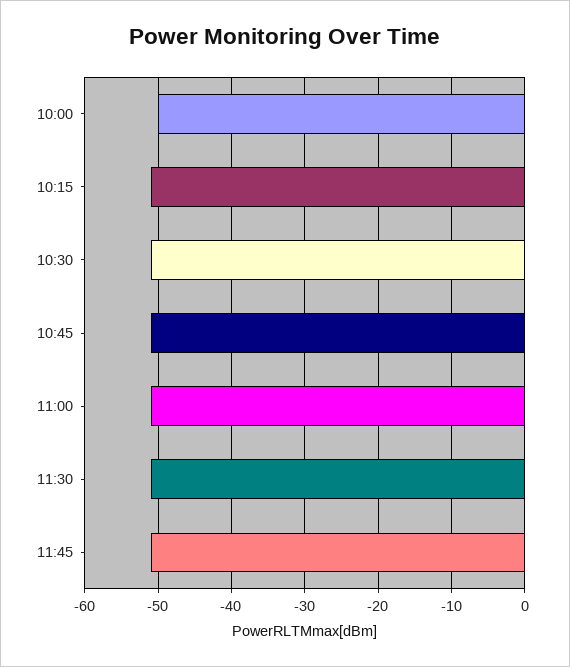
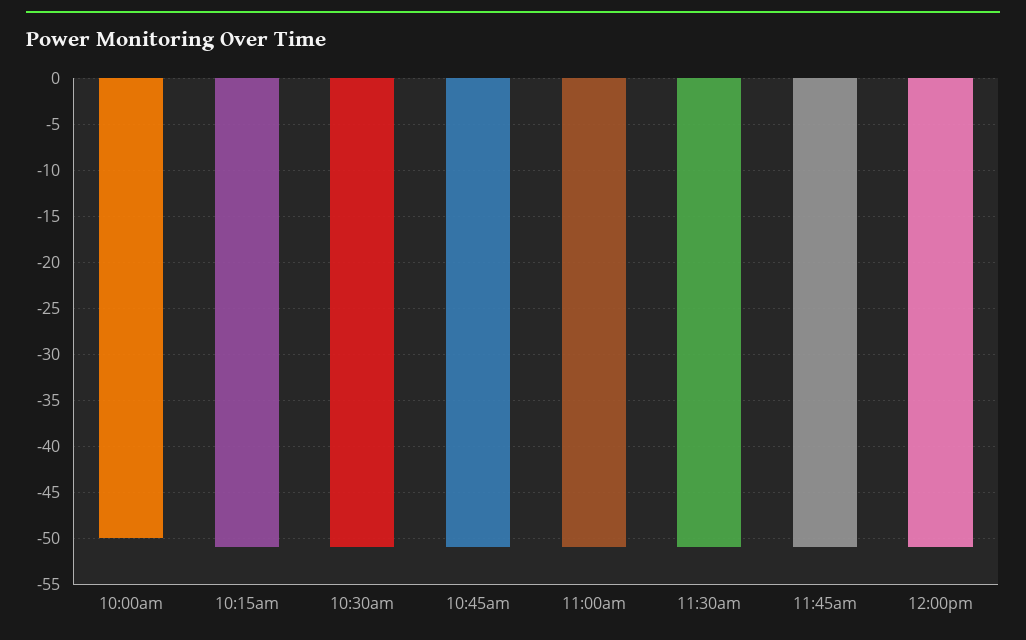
12:00pm: none -> -51

